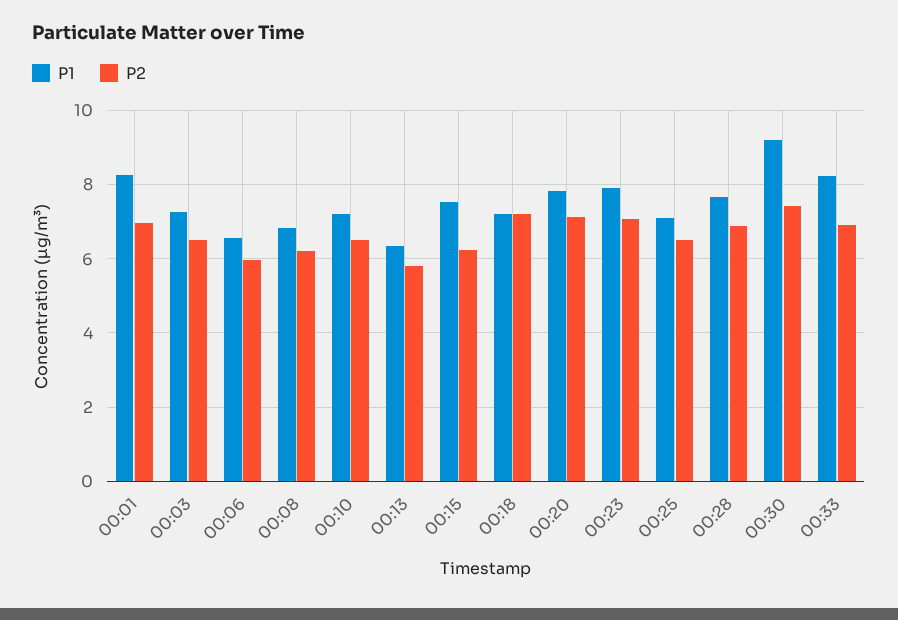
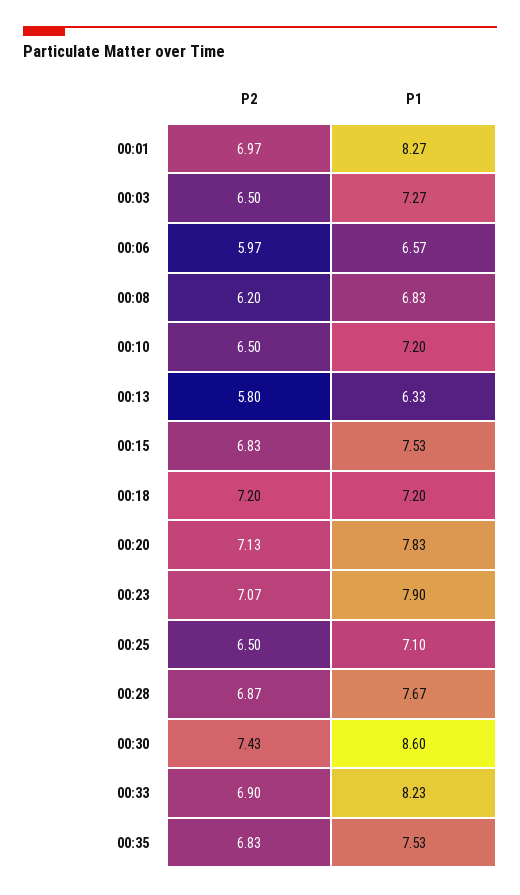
P2, 00:15: 6.2 -> 6.83
P1, 00:30: 9.2 -> 8.6
P2, 00:35: none -> 6.83
P1, 00:35: none -> 7.53

